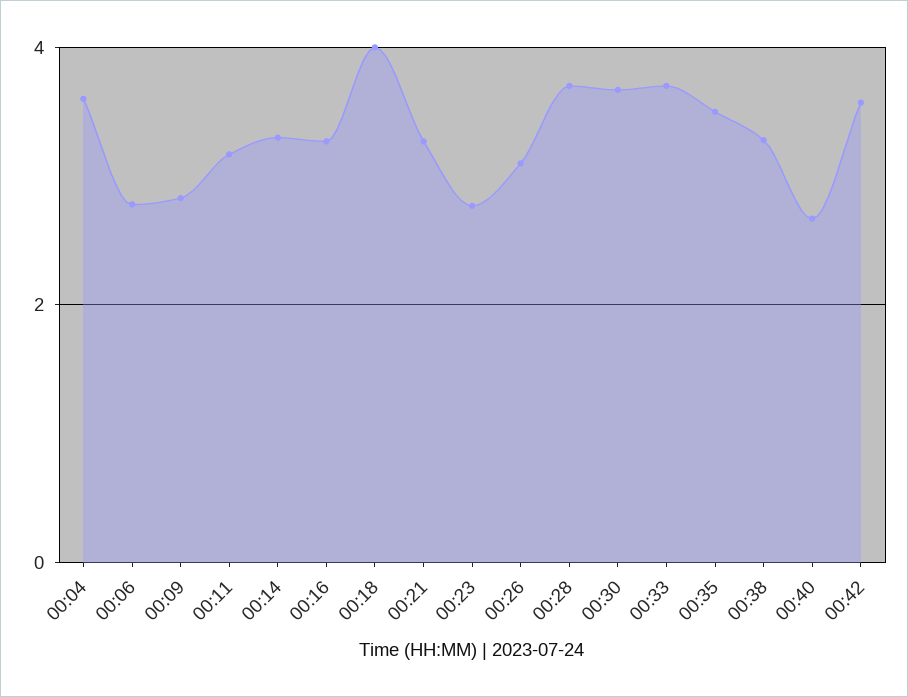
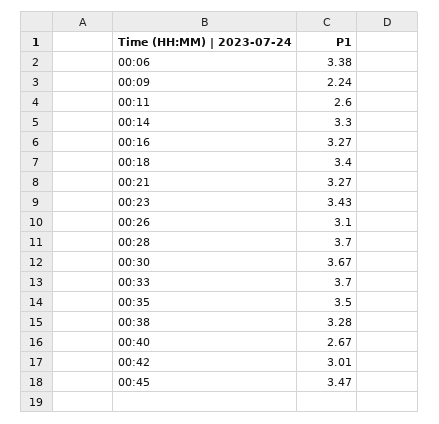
00:04: 3.6 -> none
00:06: 2.8 -> 3.38
00:09: 2.8 -> 2.24
00:11: 3.2 -> 2.6
00:18: 4 -> 3.4
00:23: 2.8 -> 3.43
00:42: 3.6 -> 3.01
00:45: none -> 3.47

